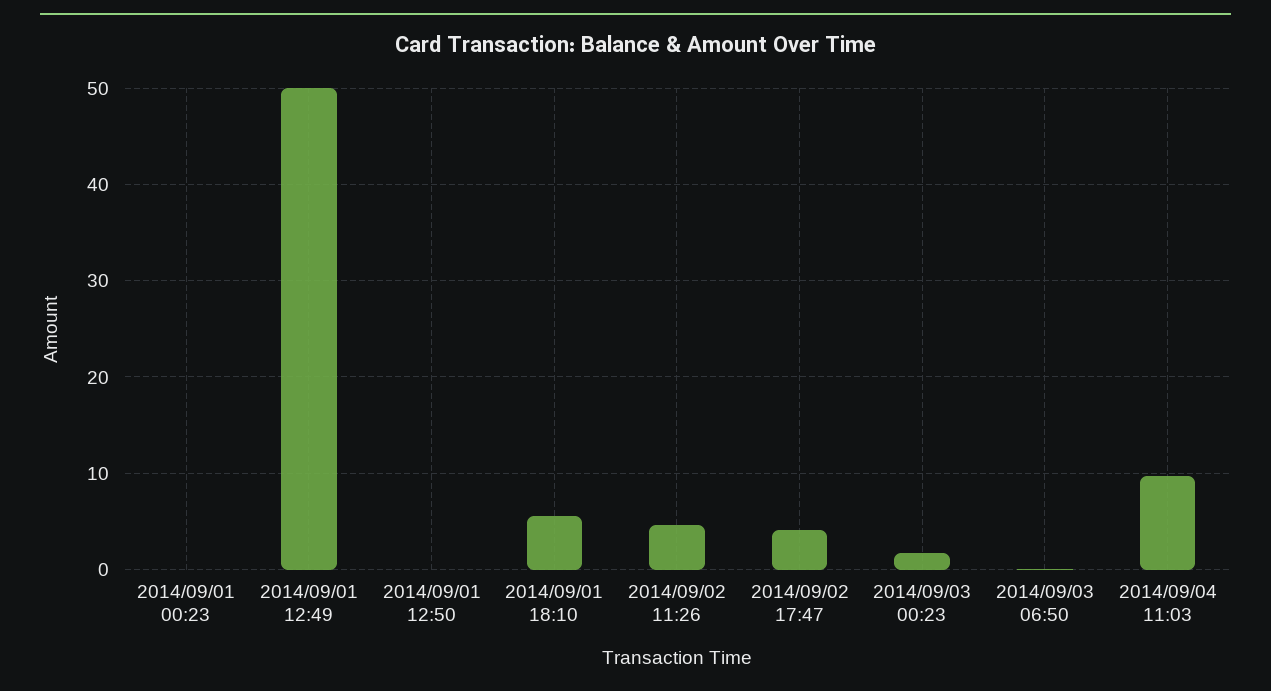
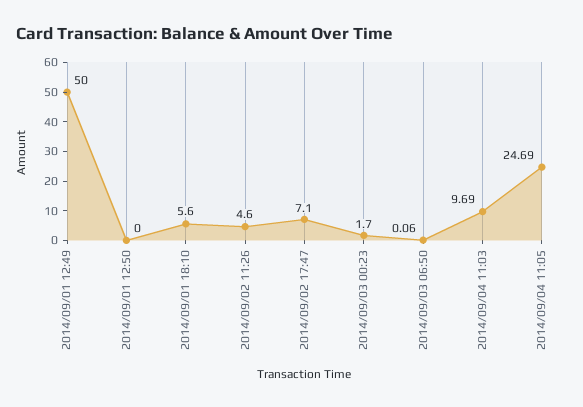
2014/09/01 00:23: 0 -> none
2014/09/02 17:47: 4 -> 7.1
2014/09/04 11:05: none -> 24.69

